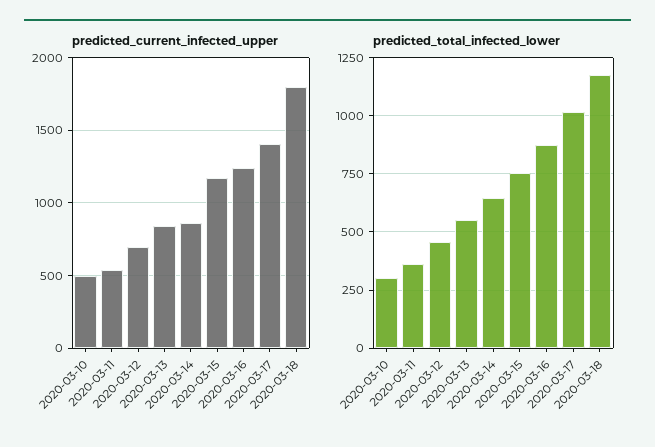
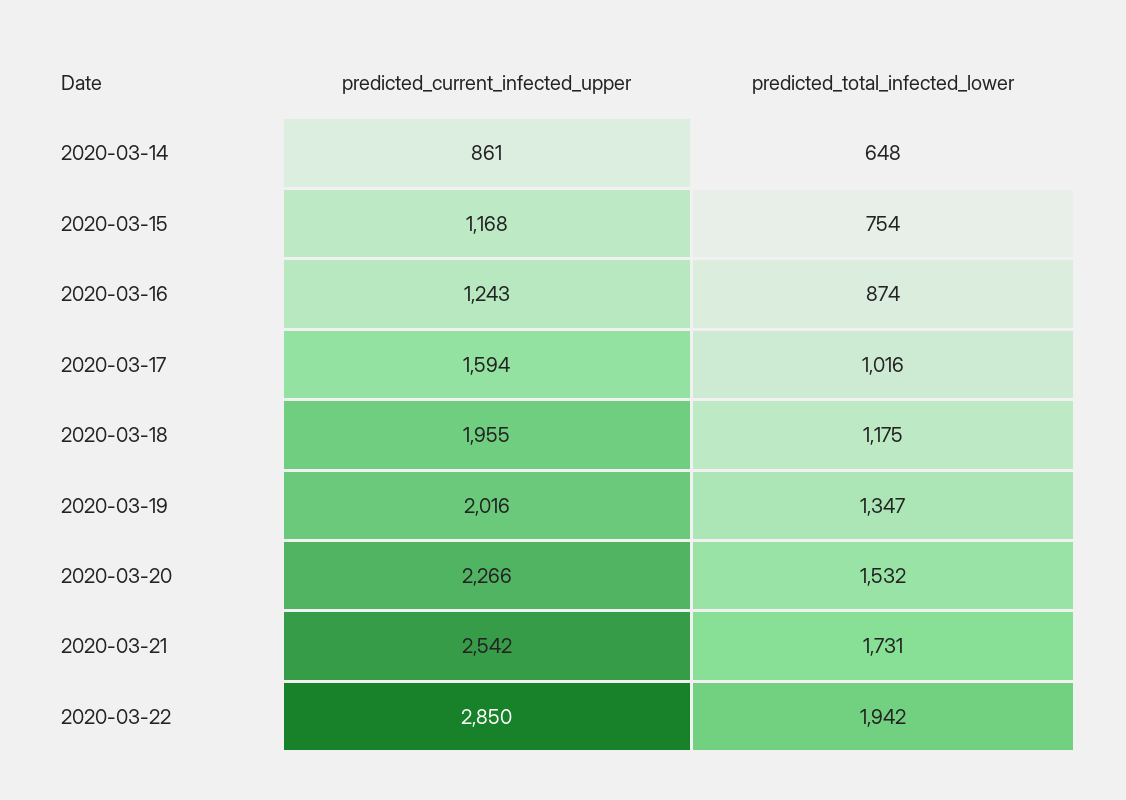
predicted_current_infected_upper, 2020-03-10: 500 -> none
predicted_current_infected_upper, 2020-03-11: 550 -> none
predicted_current_infected_upper, 2020-03-12: 700 -> none
predicted_current_infected_upper, 2020-03-13: 850 -> none
predicted_current_infected_upper, 2020-03-17: 1400 -> 1594
predicted_current_infected_upper, 2020-03-18: 1800 -> 1955
predicted_total_infected_lower, 2020-03-10: 300 -> none
predicted_total_infected_lower, 2020-03-11: 350 -> none
predicted_total_infected_lower, 2020-03-12: 450 -> none
predicted_total_infected_lower, 2020-03-13: 550 -> none
predicted_current_infected_upper, 2020-03-19: none -> 2016
predicted_total_infected_lower, 2020-03-19: none -> 1347
predicted_current_infected_upper, 2020-03-20: none -> 2266
predicted_total_infected_lower, 2020-03-20: none -> 1532
predicted_current_infected_upper, 2020-03-21: none -> 2542
predicted_total_infected_lower, 2020-03-21: none -> 1731
predicted_current_infected_upper, 2020-03-22: none -> 2850
predicted_total_infected_lower, 2020-03-22: none -> 1942

